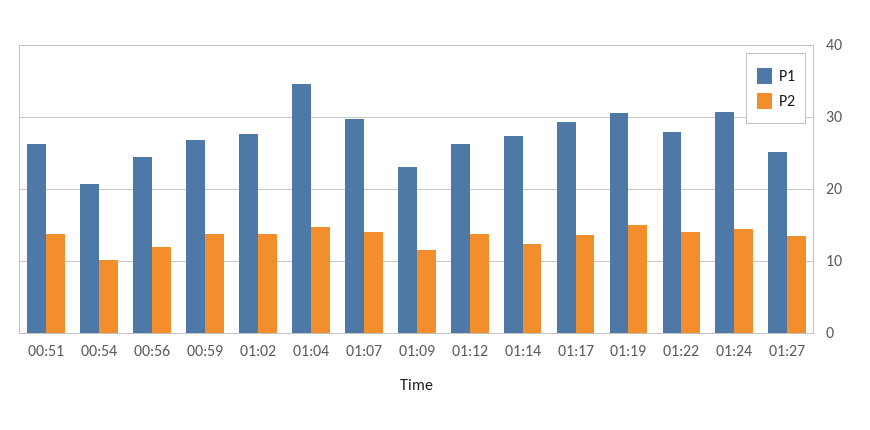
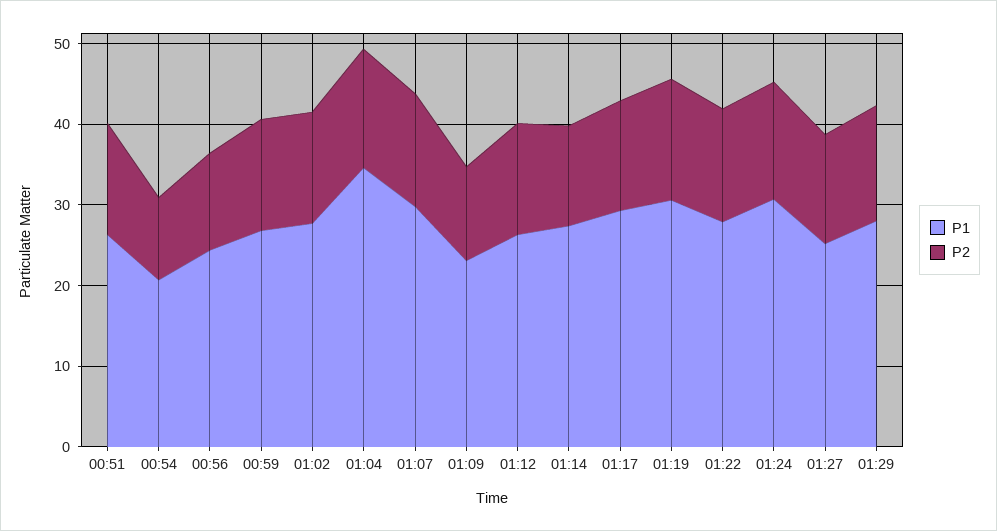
P1, 01:29: none -> 28
P2, 01:29: none -> 14

